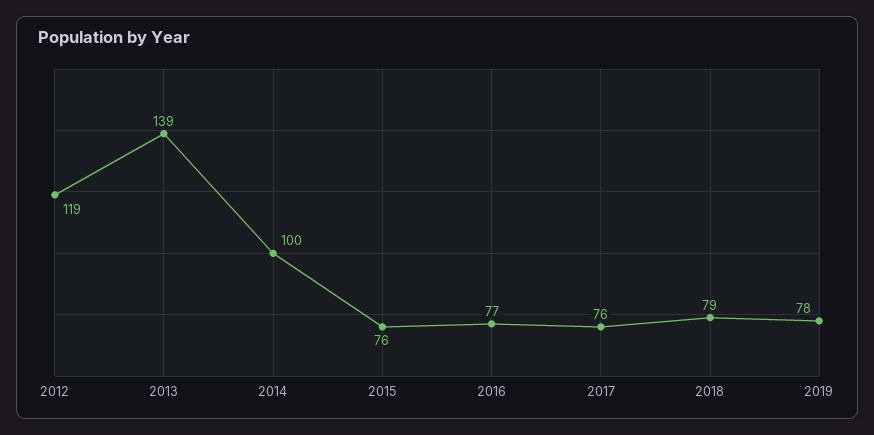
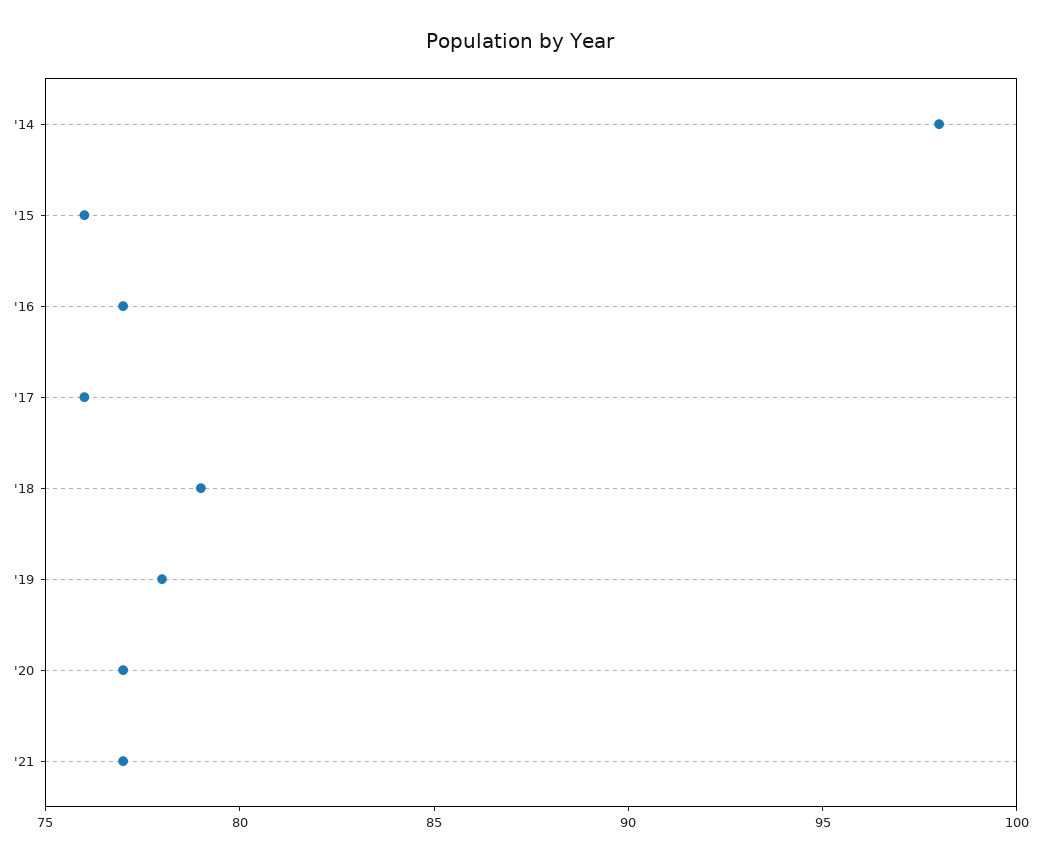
2012: 119 -> none
2013: 139 -> none
2014: 100 -> 98
'20: none -> 77
'21: none -> 77

